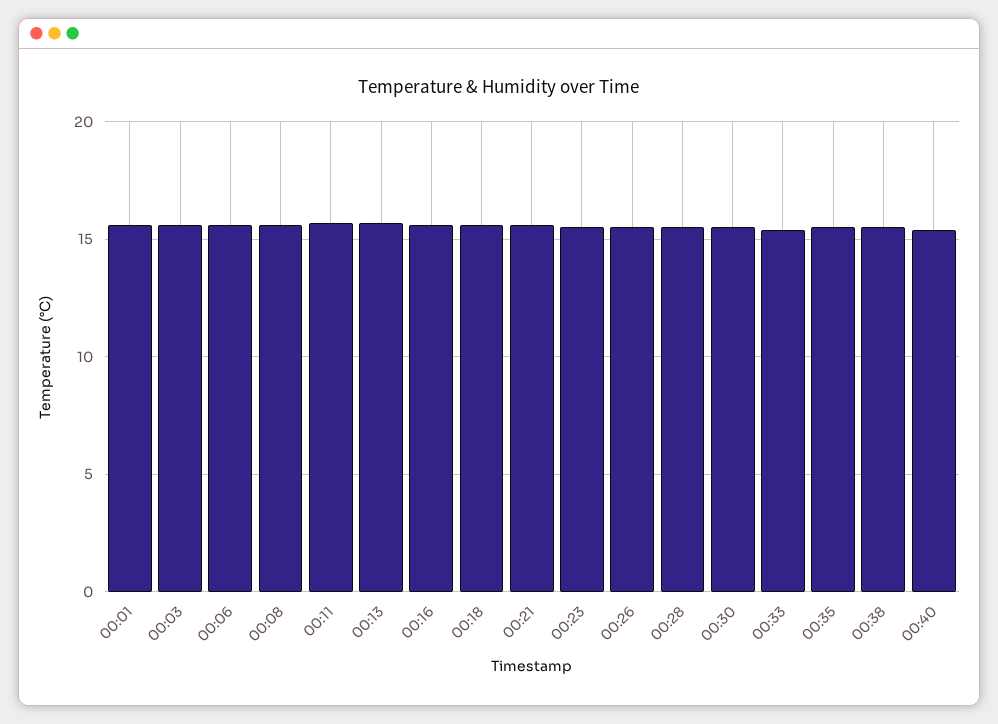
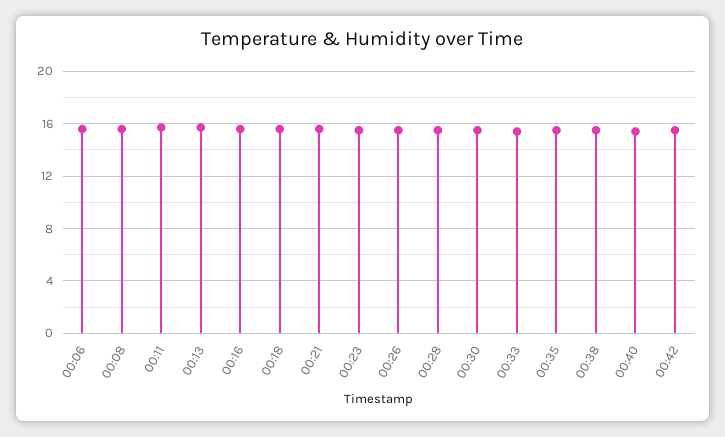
00:01: 15.5 -> none
00:03: 15.5 -> none
00:42: none -> 15.5

